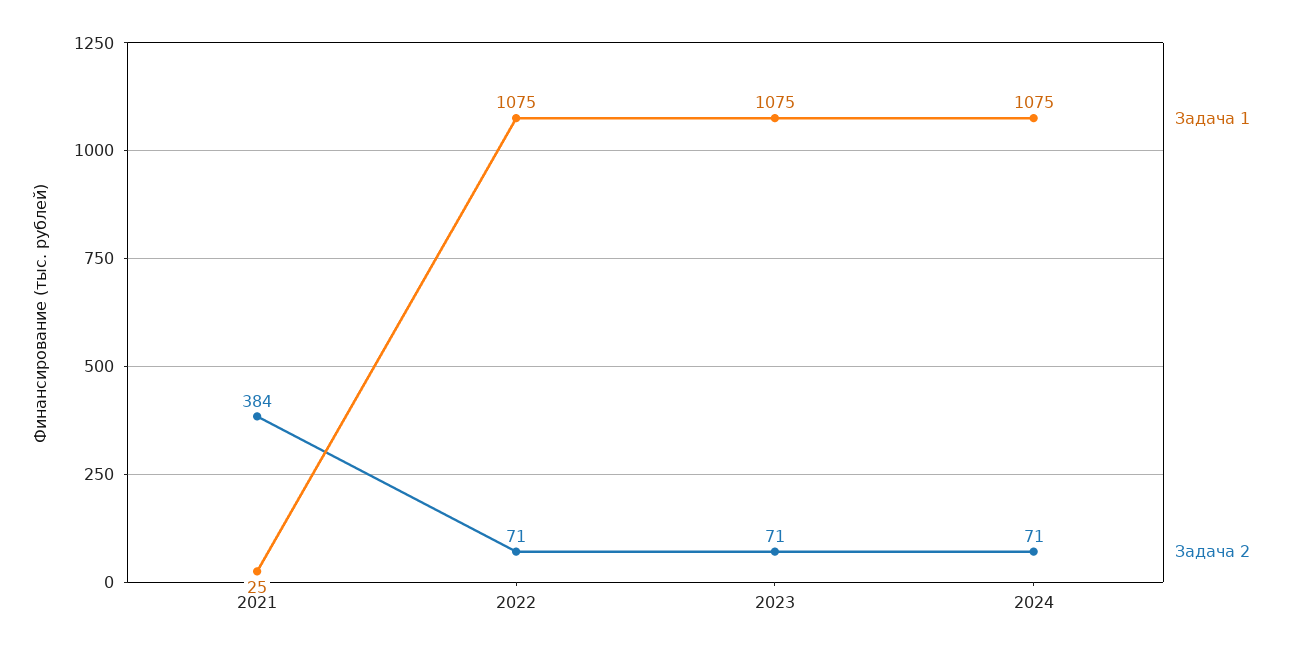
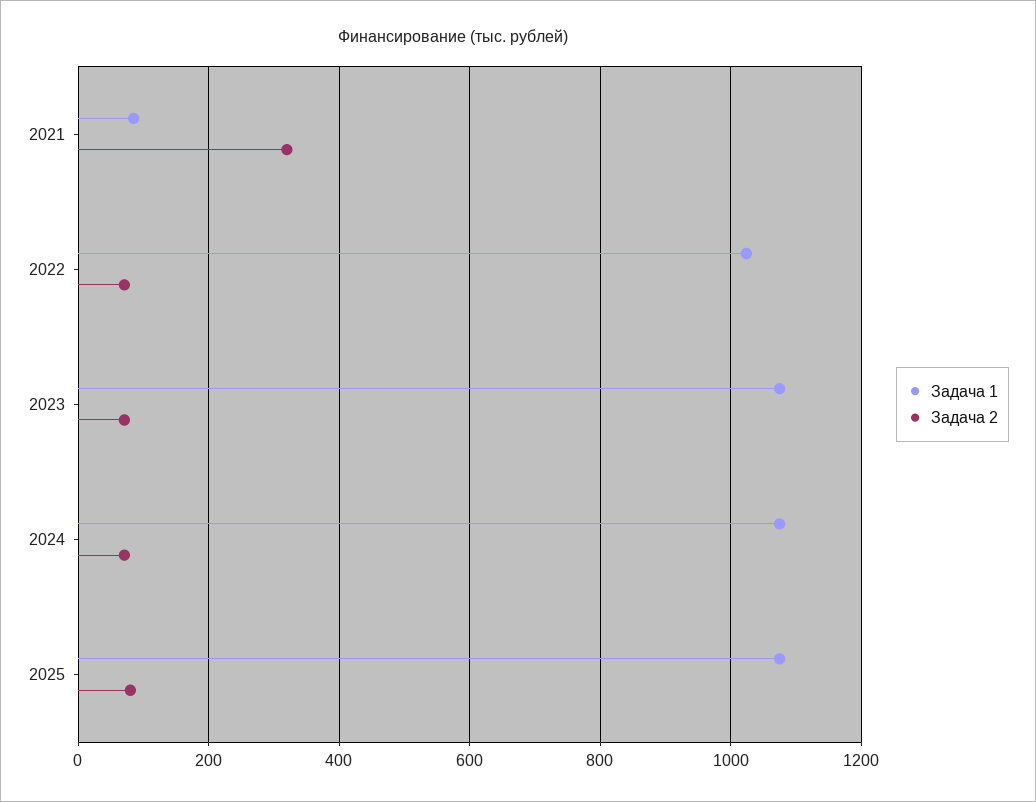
Задача 1, 2021: 25 -> 80
Задача 2, 2021: 384 -> 320
Задача 1, 2022: 1075 -> 1020
Задача 1, 2025: none -> 1080
Задача 2, 2025: none -> 80

